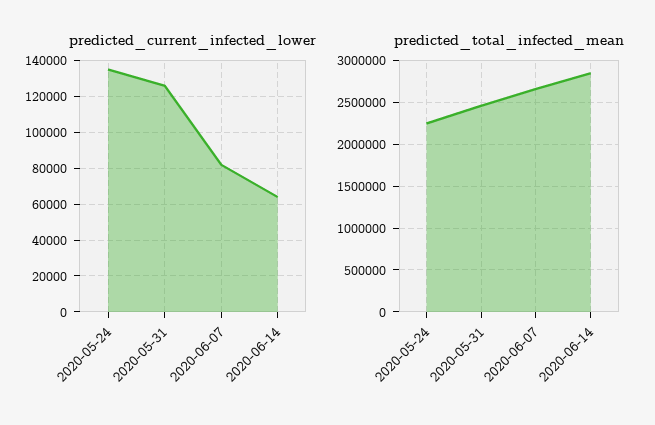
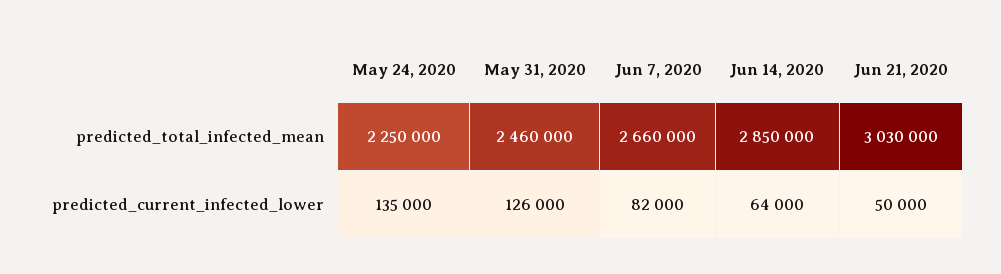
predicted_total_infected_mean, Jun 21, 2020: none -> 3030000
predicted_current_infected_lower, Jun 21, 2020: none -> 50000

